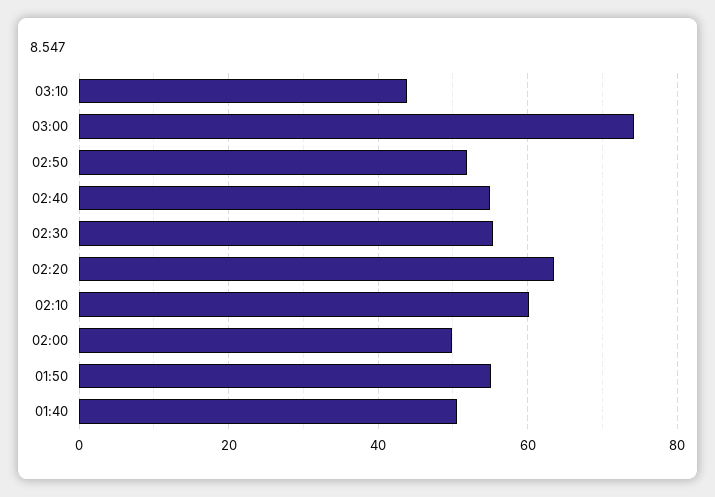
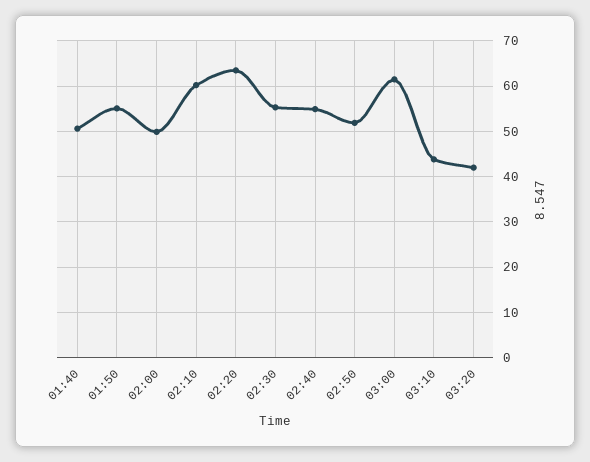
03:00: 74 -> 62
03:20: none -> 42

